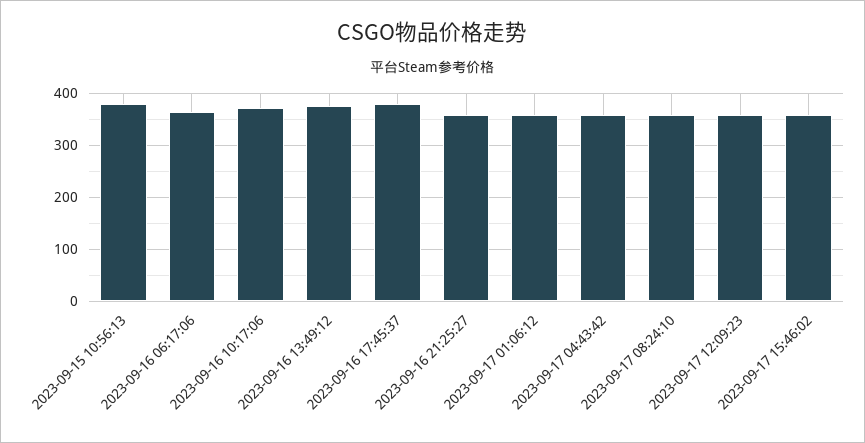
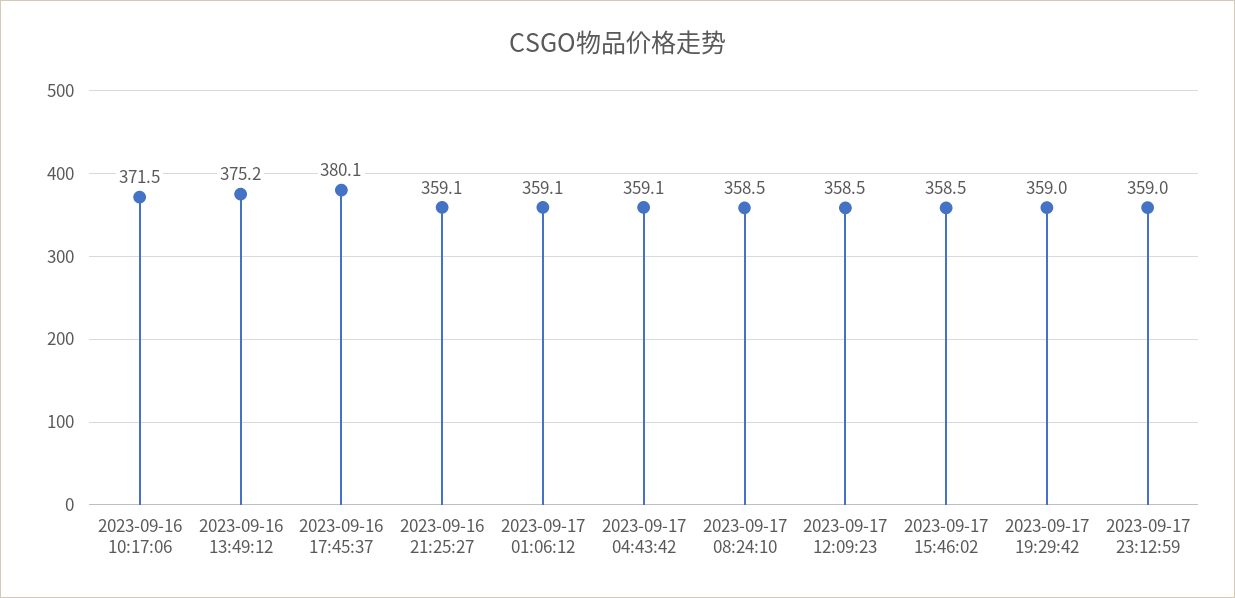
2023-09-15 10:56:13: 380 -> none
2023-09-16 06:17:06: 360 -> none
2023-09-17 19:29:42: none -> 359
2023-09-17 23:12:59: none -> 359

